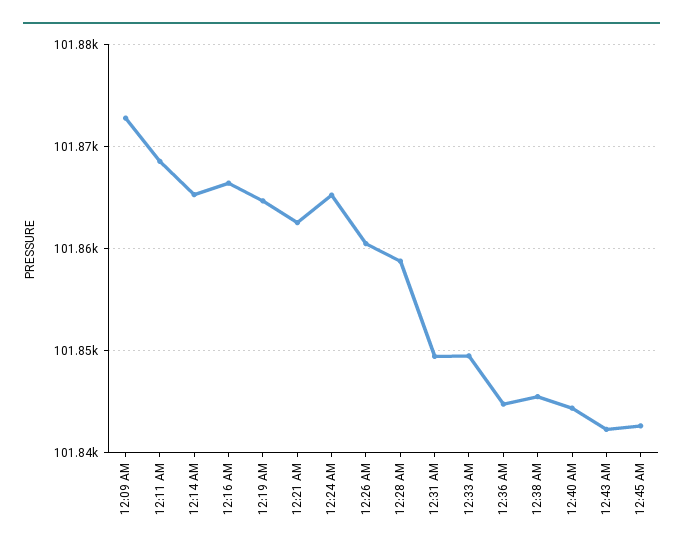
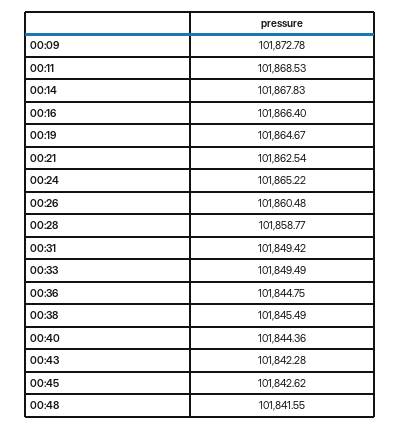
12:14 AM: 101865 -> 101867.83
00:48: none -> 101841.55

